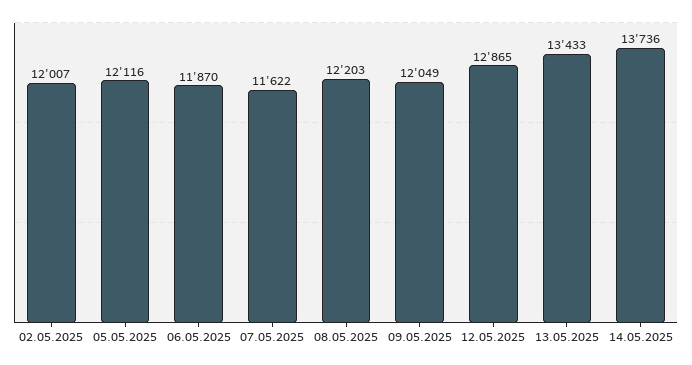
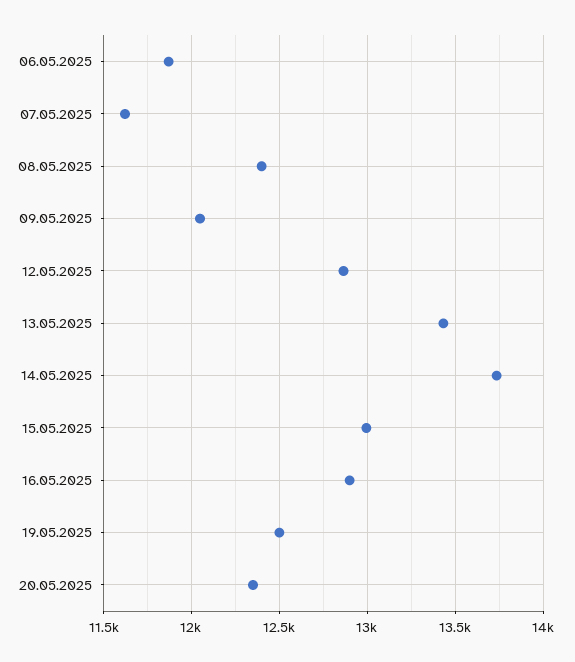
02.05.2025: 12007 -> none
05.05.2025: 12116 -> none
08.05.2025: 12203 -> 12400
15.05.2025: none -> 13000
16.05.2025: none -> 12900
19.05.2025: none -> 12500
20.05.2025: none -> 12350

